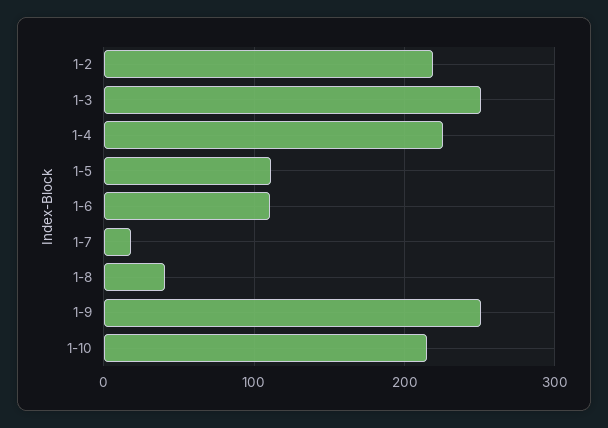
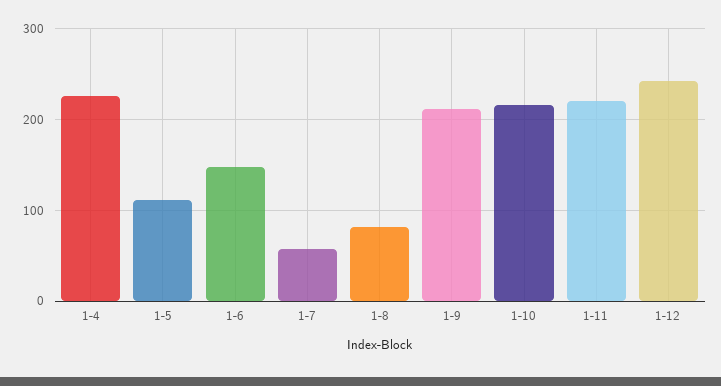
1-2: 220 -> none
1-3: 250 -> none
1-6: 110 -> 150
1-7: 20 -> 60
1-8: 40 -> 80
1-9: 250 -> 210
1-11: none -> 220
1-12: none -> 240

